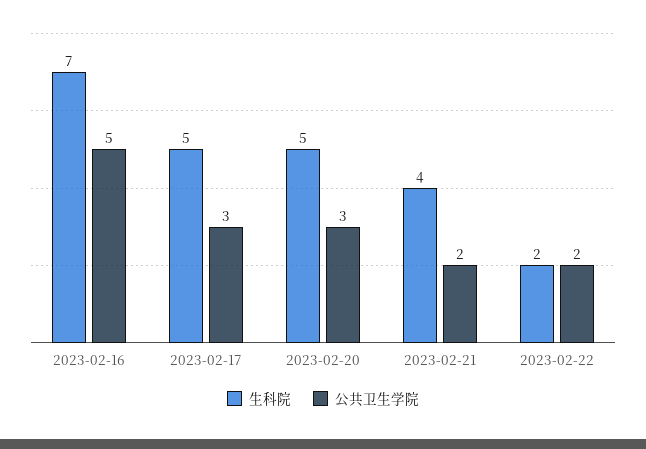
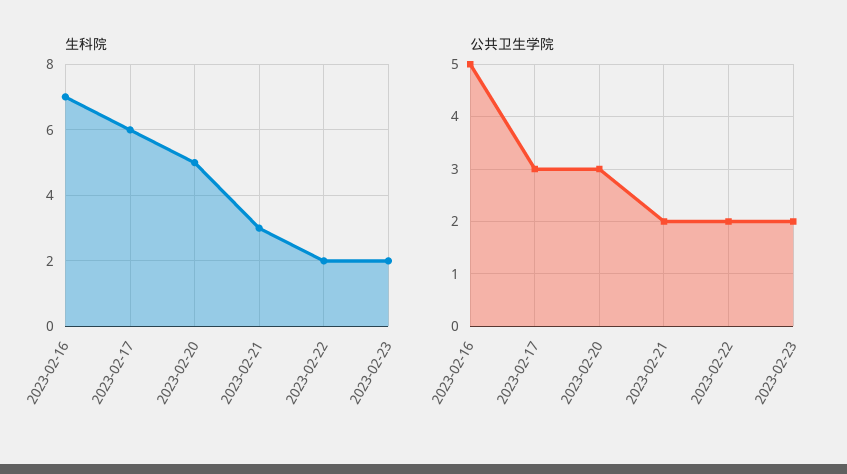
生科院, 2023-02-17: 5 -> 6
生科院, 2023-02-21: 4 -> 3
生科院, 2023-02-23: none -> 2
公共卫生学院, 2023-02-23: none -> 2

